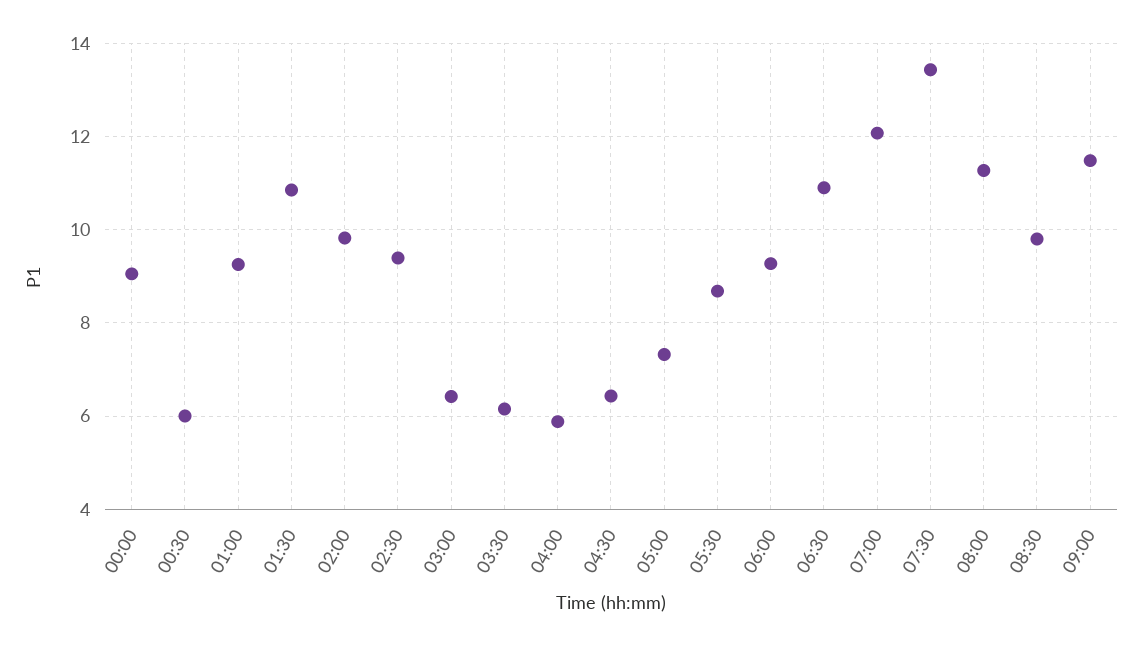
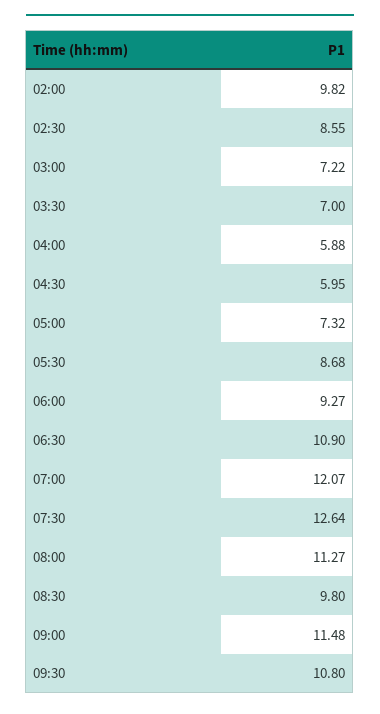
00:00: 9 -> none
00:30: 6 -> none
01:00: 9.2 -> none
01:30: 10.8 -> none
02:30: 9.4 -> 8.55
03:00: 6.4 -> 7.22
03:30: 6.2 -> 7
04:30: 6.4 -> 5.95
07:30: 13.4 -> 12.64
09:30: none -> 10.8

